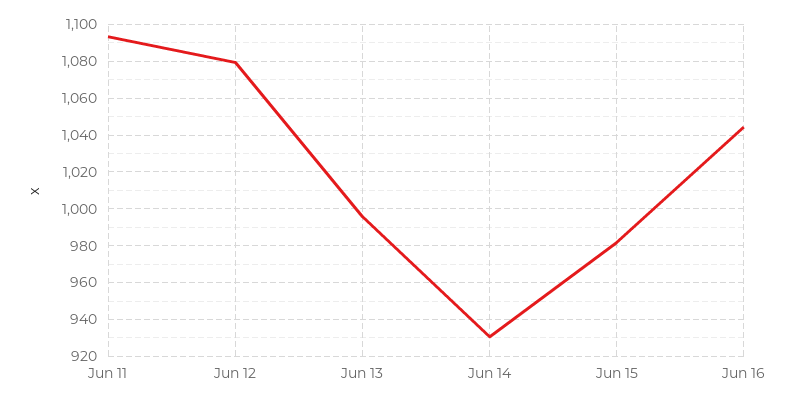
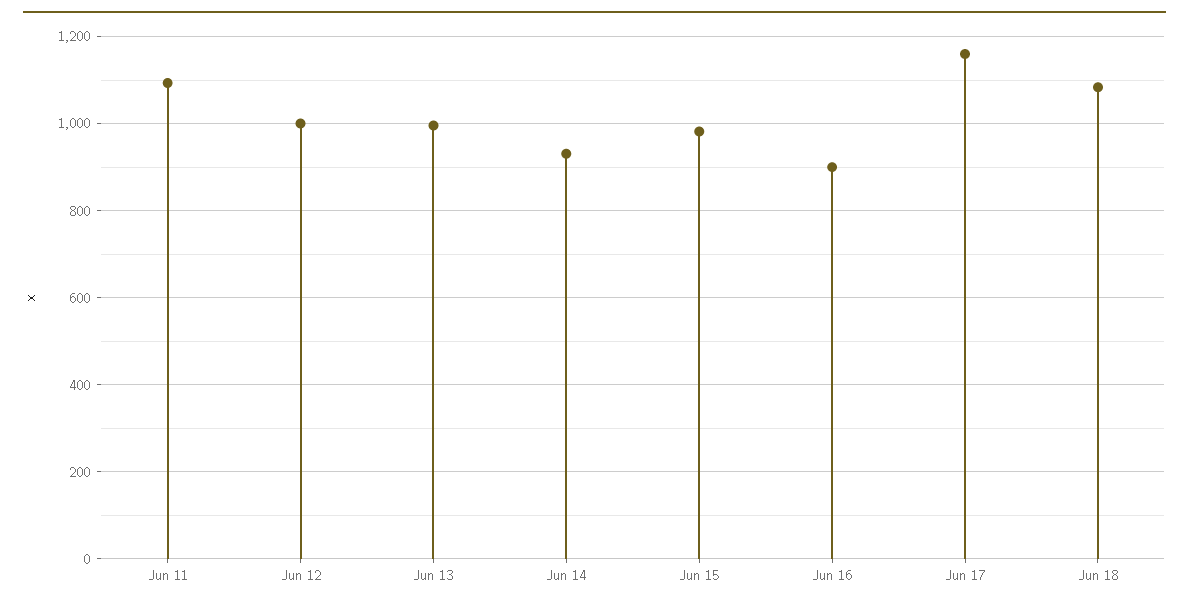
Jun 12: 1080 -> 1000
Jun 16: 1045 -> 900
Jun 17: none -> 1160
Jun 18: none -> 1080

